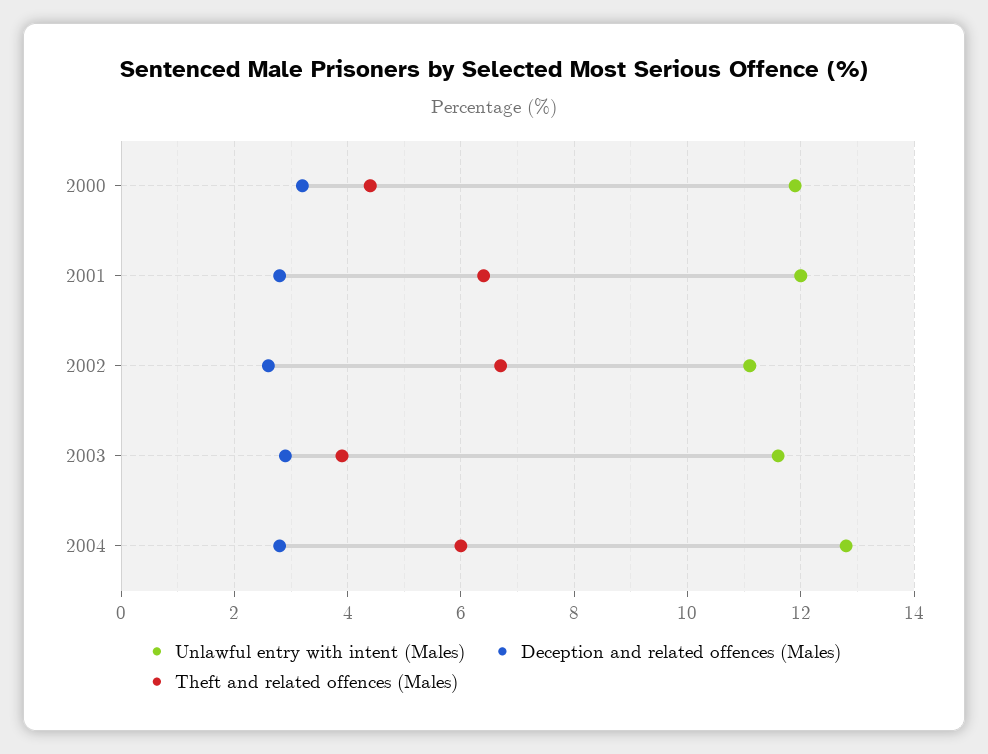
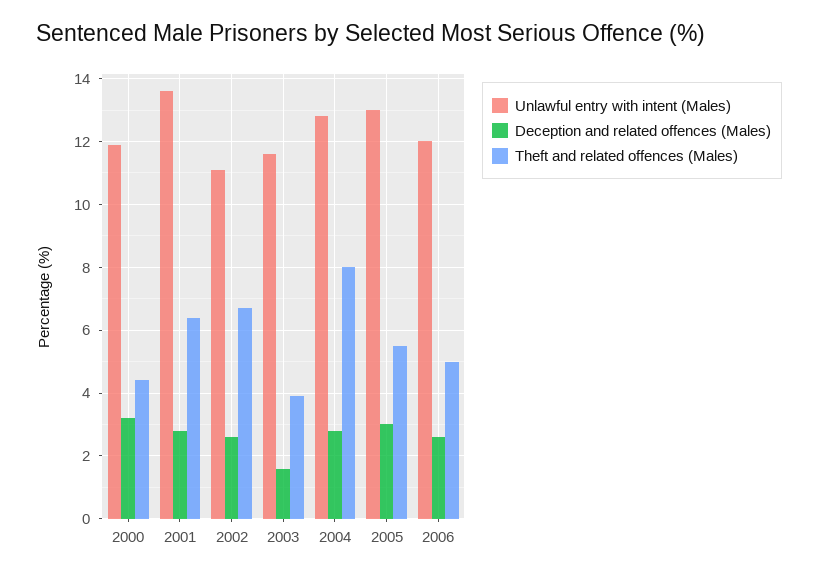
Unlawful entry with intent (Males), 2001: 12 -> 13.5
Deception and related offences (Males), 2003: 3 -> 1.5
Theft and related offences (Males), 2004: 6 -> 8
Unlawful entry with intent (Males), 2005: none -> 13
Deception and related offences (Males), 2005: none -> 3
Theft and related offences (Males), 2005: none -> 5.5
Unlawful entry with intent (Males), 2006: none -> 12
Deception and related offences (Males), 2006: none -> 2.5
Theft and related offences (Males), 2006: none -> 5

